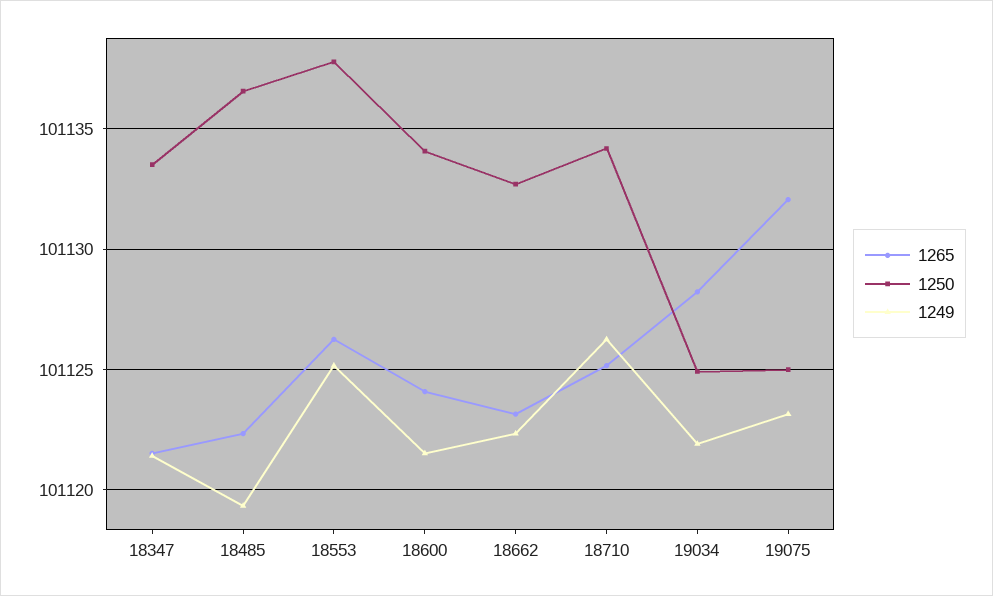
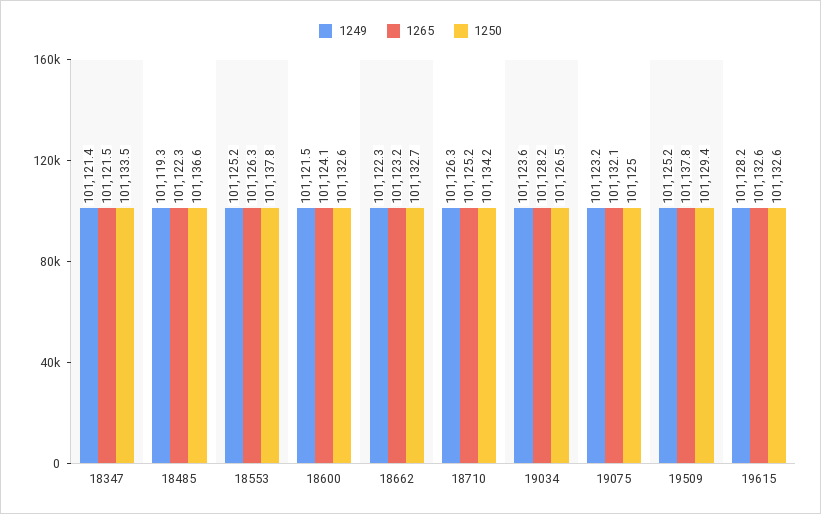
1250, 18600: 101134 -> 101132.6
1250, 19034: 101125 -> 101126.5
1249, 19034: 101122 -> 101123.6
1249, 19509: none -> 101125.2
1265, 19509: none -> 101137.8
1250, 19509: none -> 101129.4
1249, 19615: none -> 101128.2
1265, 19615: none -> 101132.6
1250, 19615: none -> 101132.6

